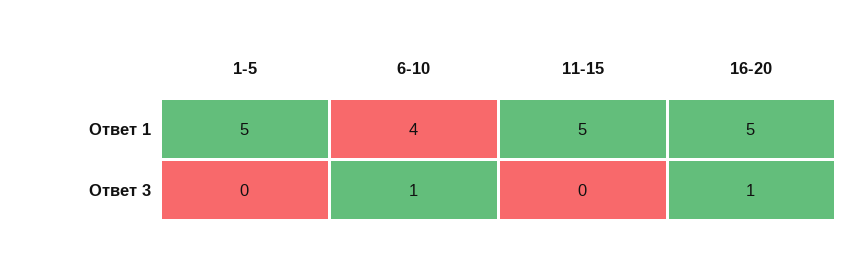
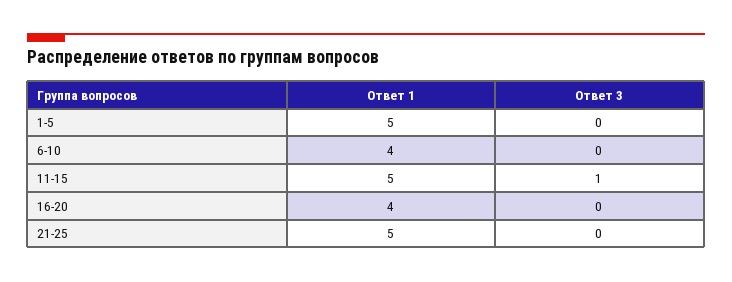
16-20, Ответ 1: 5 -> 4
6-10, Ответ 3: 1 -> 0
11-15, Ответ 3: 0 -> 1
16-20, Ответ 3: 1 -> 0
21-25, Ответ 1: none -> 5
21-25, Ответ 3: none -> 0

